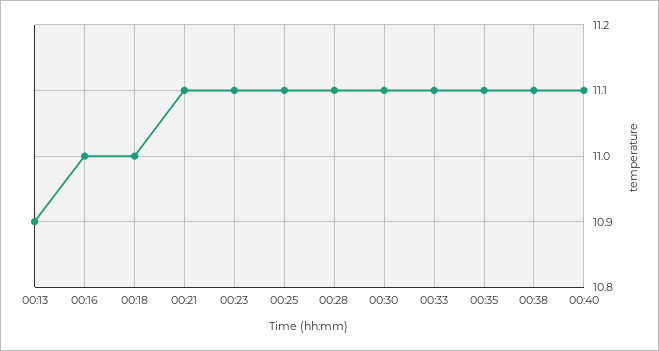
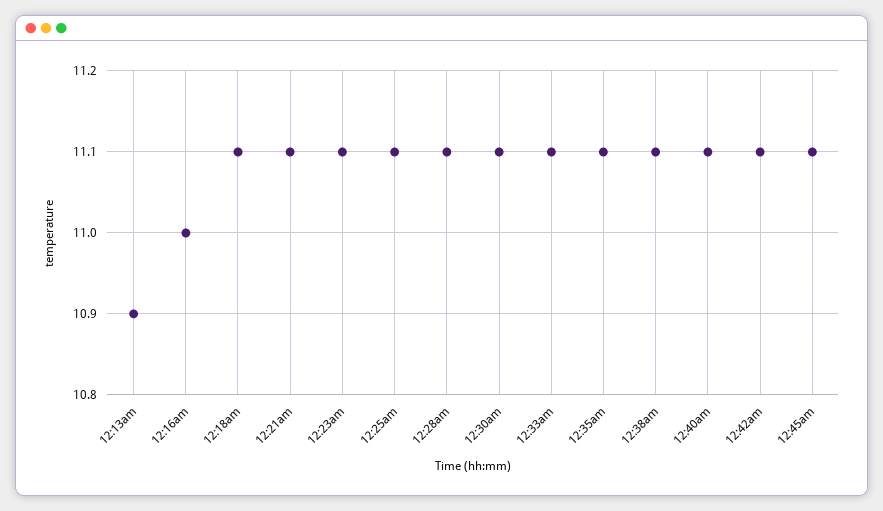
00:18: 11 -> 11.1
12:42am: none -> 11.1
12:45am: none -> 11.1

